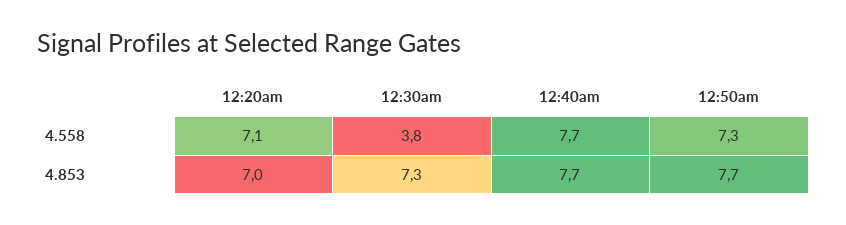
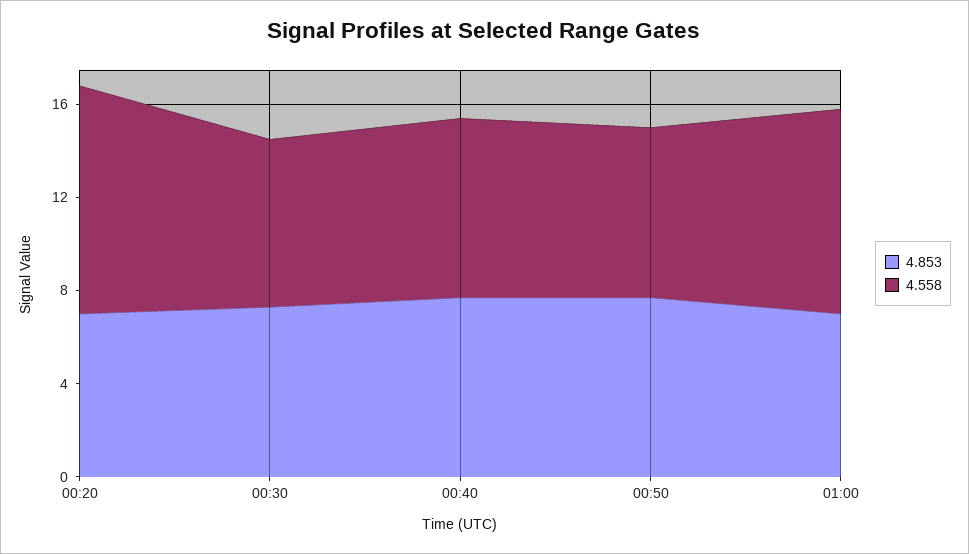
4.558, 12:20am: 7.1 -> 10
4.558, 12:30am: 3.8 -> 7
4.853, 01:00: none -> 7
4.558, 01:00: none -> 9

